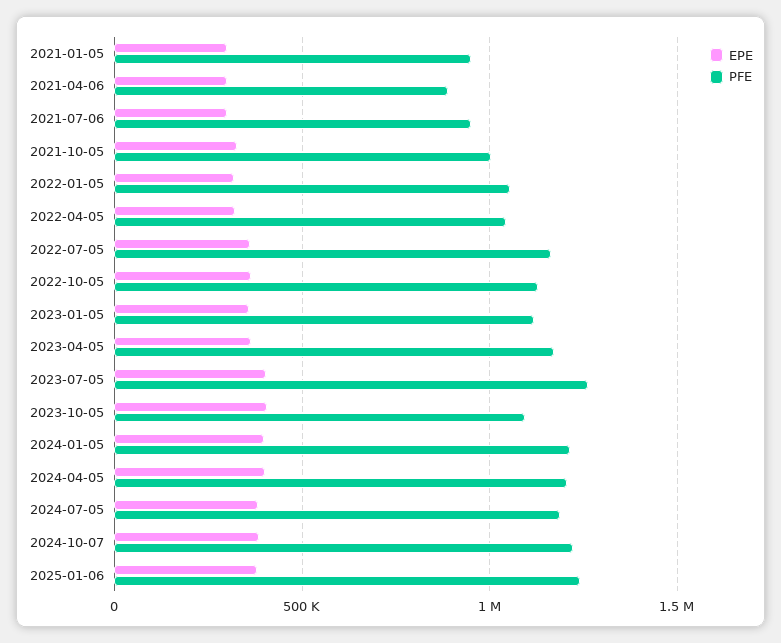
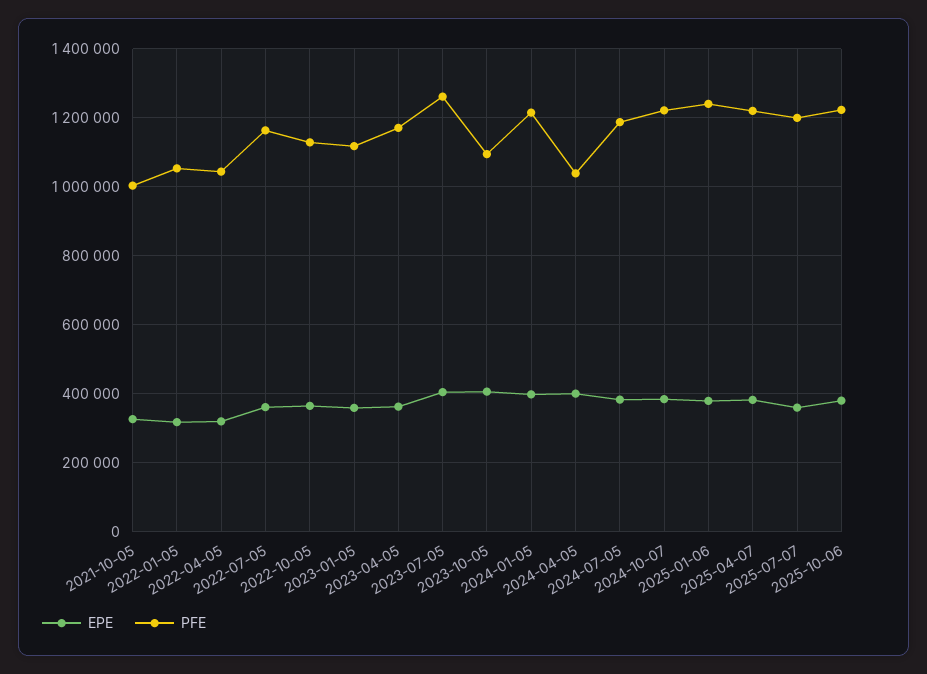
EPE, 2021-01-05: 300000 -> none
PFE, 2021-01-05: 950000 -> none
EPE, 2021-04-06: 300000 -> none
PFE, 2021-04-06: 900000 -> none
EPE, 2021-07-06: 300000 -> none
PFE, 2021-07-06: 950000 -> none
PFE, 2024-04-05: 1200000 -> 1040000
EPE, 2025-04-07: none -> 380000
PFE, 2025-04-07: none -> 1220000
EPE, 2025-07-07: none -> 360000
PFE, 2025-07-07: none -> 1200000
EPE, 2025-10-06: none -> 380000
PFE, 2025-10-06: none -> 1220000

